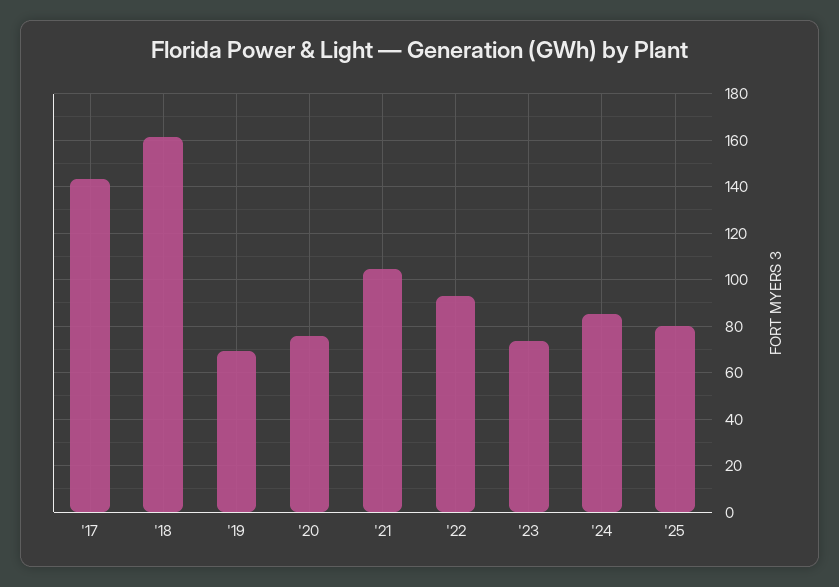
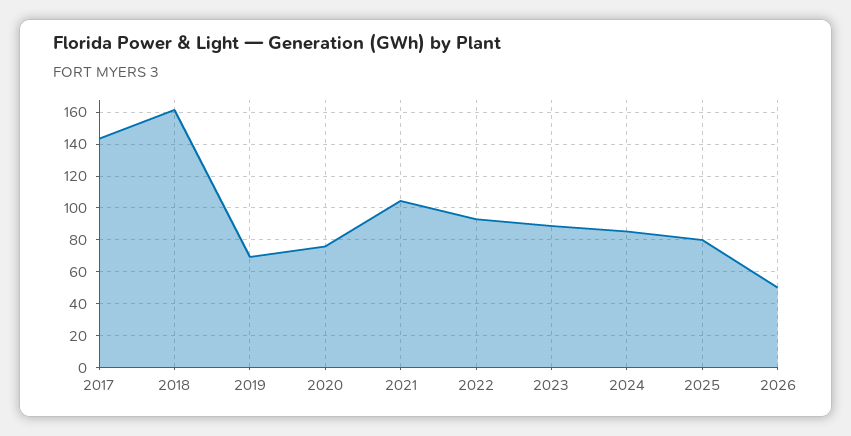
'23: 75 -> 90
2026: none -> 50

